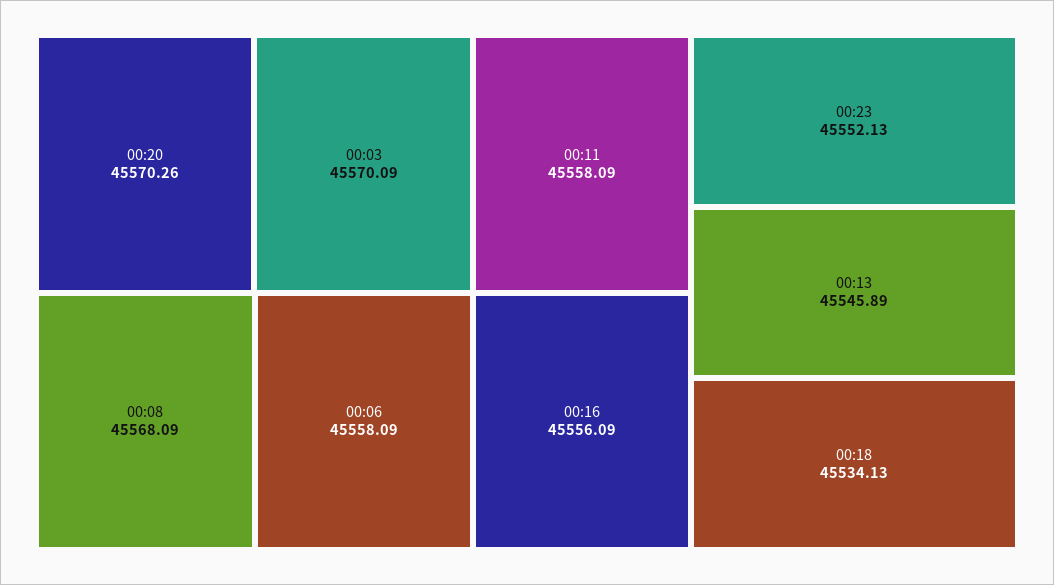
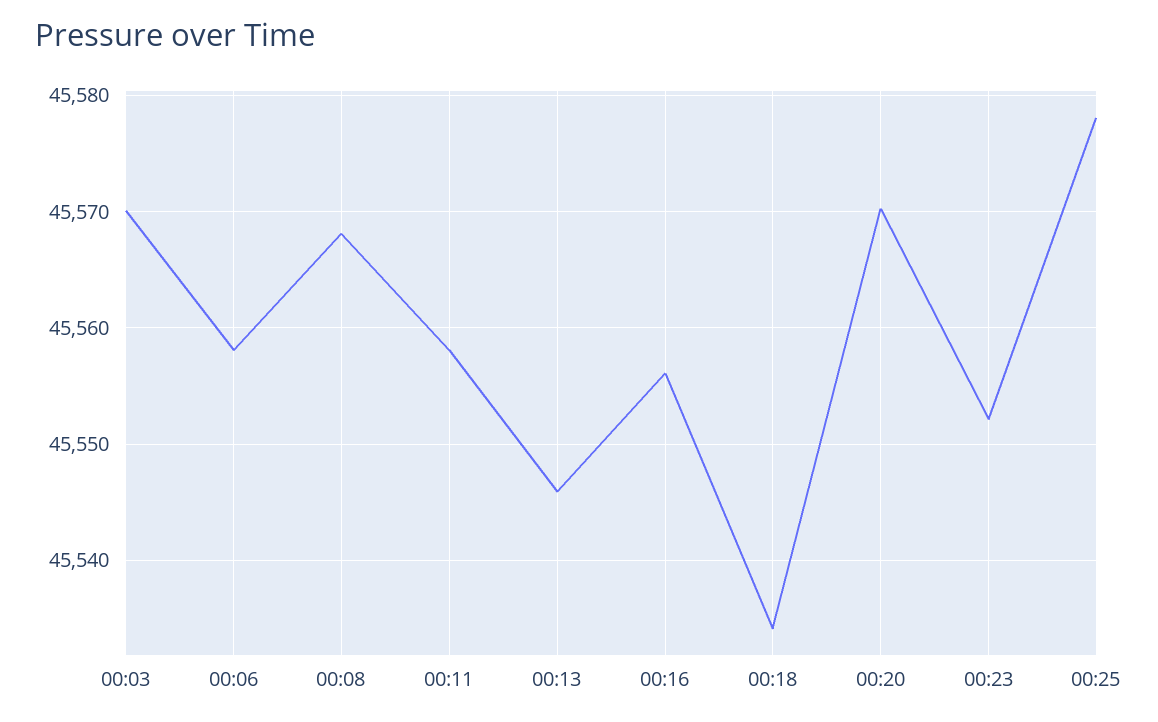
00:25: none -> 45578

